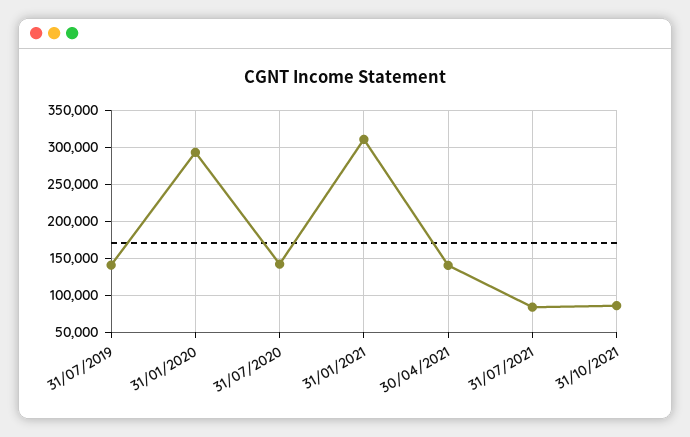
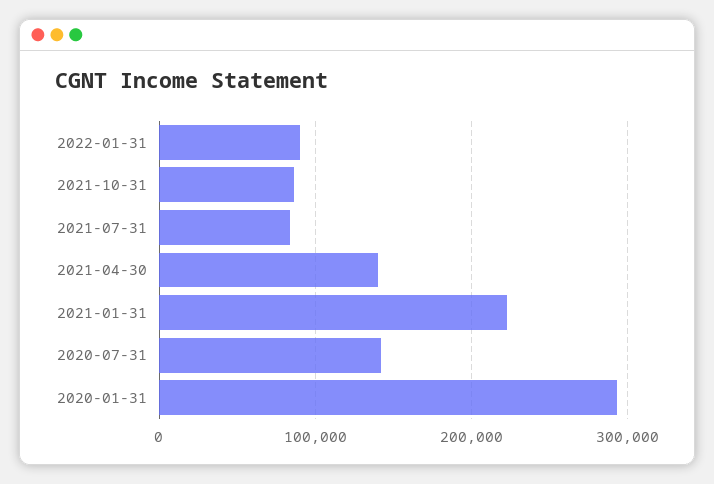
31/07/2019: 140000 -> none
31/01/2021: 310000 -> 220000
2022-01-31: none -> 90000

